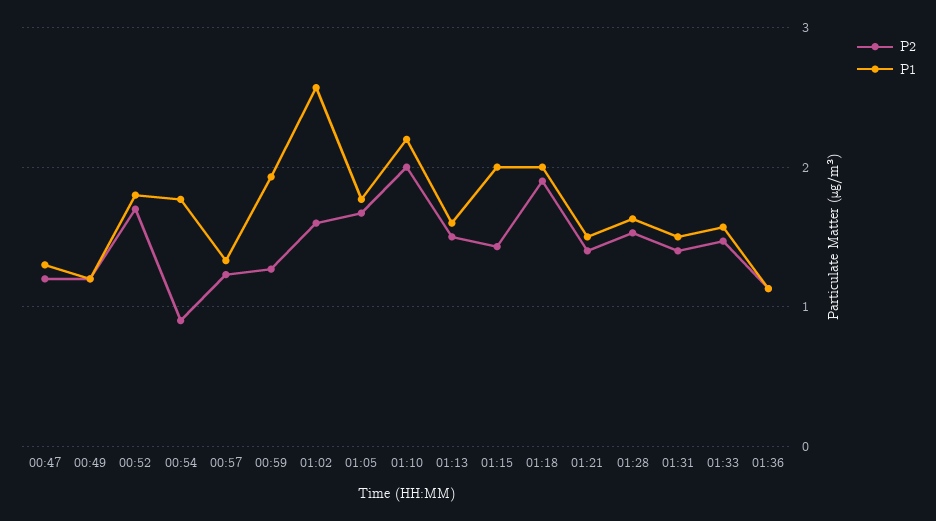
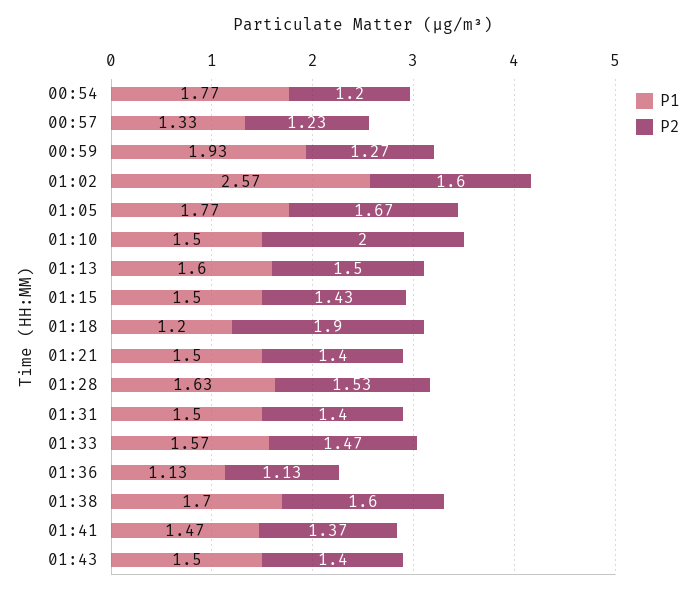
P2, 00:47: 1.2 -> none
P1, 00:47: 1.3 -> none
P2, 00:49: 1.2 -> none
P1, 00:49: 1.2 -> none
P2, 00:52: 1.7 -> none
P1, 00:52: 1.8 -> none
P2, 00:54: 0.9 -> 1.2
P1, 01:10: 2.2 -> 1.5
P1, 01:15: 2 -> 1.5
P1, 01:18: 2 -> 1.2
P1, 01:38: none -> 1.7
P2, 01:38: none -> 1.6
P1, 01:41: none -> 1.47
P2, 01:41: none -> 1.37
P1, 01:43: none -> 1.5
P2, 01:43: none -> 1.4

